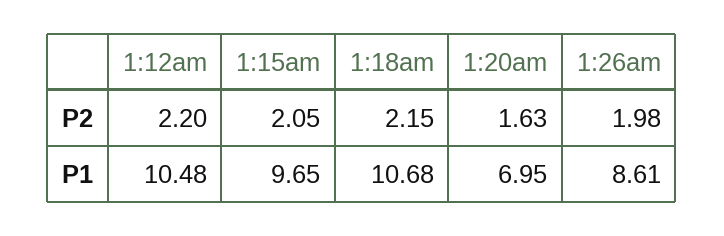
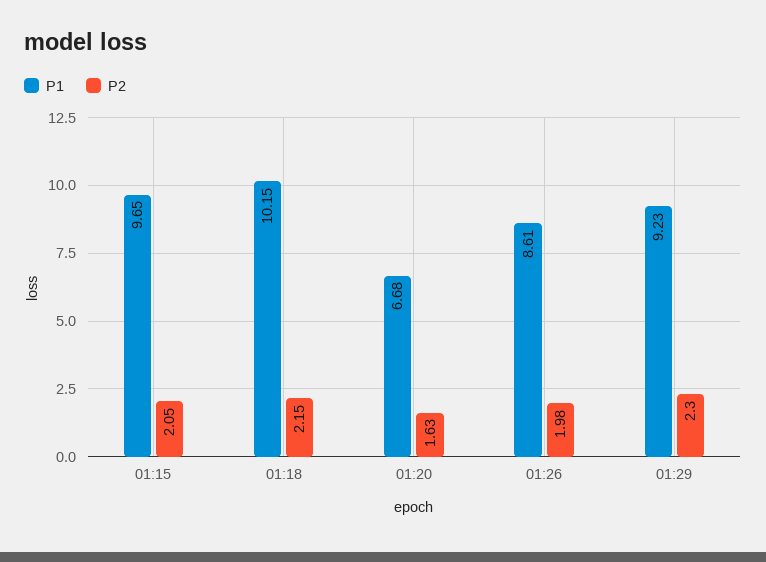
P2, 1:12am: 2.2 -> none
P1, 1:12am: 10.48 -> none
P1, 1:18am: 10.68 -> 10.15
P1, 1:20am: 6.95 -> 6.68
P1, 01:29: none -> 9.23
P2, 01:29: none -> 2.3

